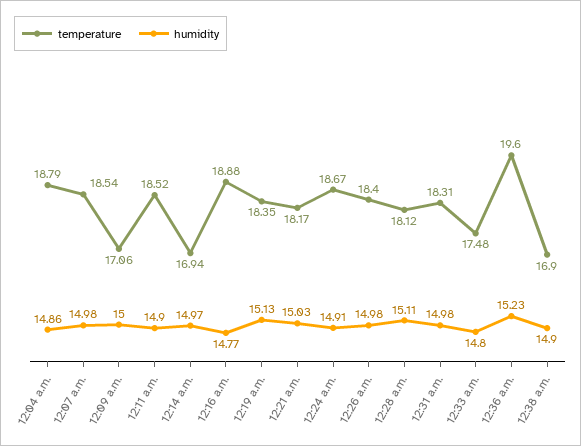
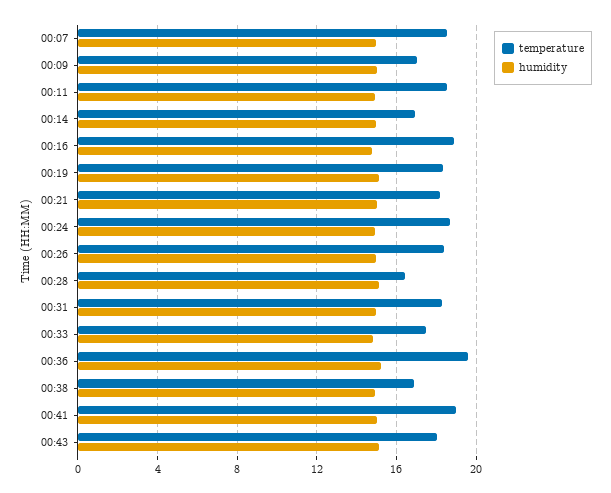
temperature, 12:04 a.m.: 18.79 -> none
humidity, 12:04 a.m.: 14.86 -> none
temperature, 12:28 a.m.: 18.12 -> 16.5
temperature, 00:41: none -> 19
humidity, 00:41: none -> 15
temperature, 00:43: none -> 18
humidity, 00:43: none -> 15

